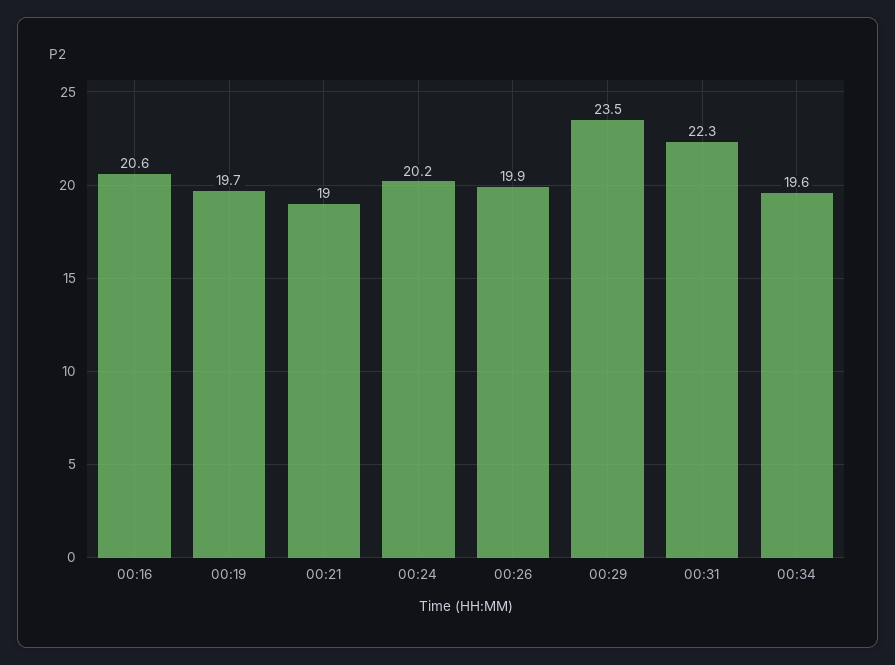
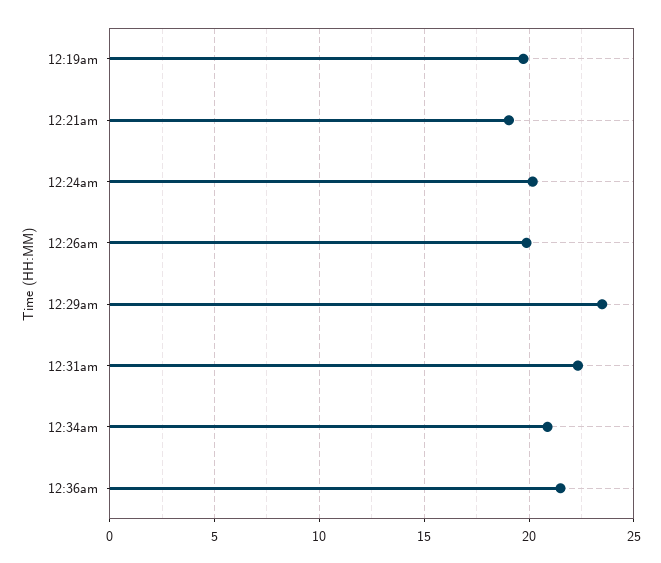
00:16: 20.6 -> none
00:34: 19.6 -> 21
12:36am: none -> 21.5

